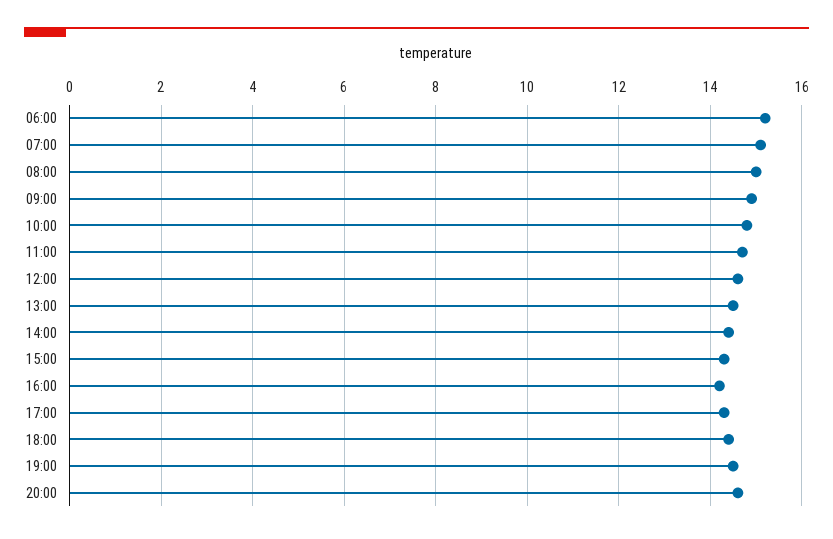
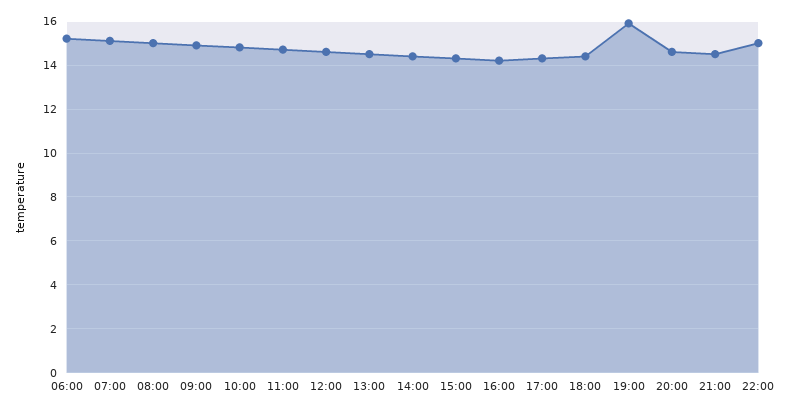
19:00: 14.5 -> 16
21:00: none -> 14.5
22:00: none -> 15

